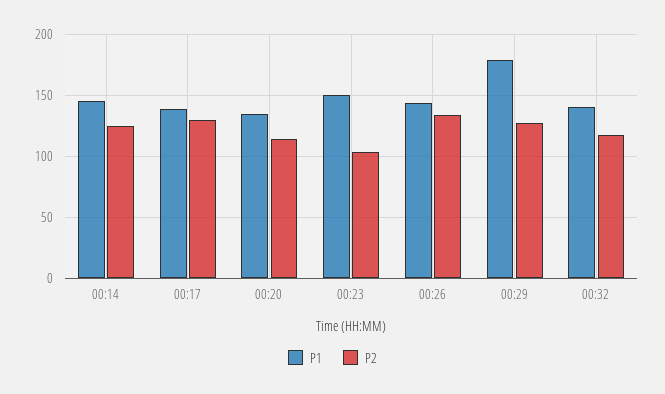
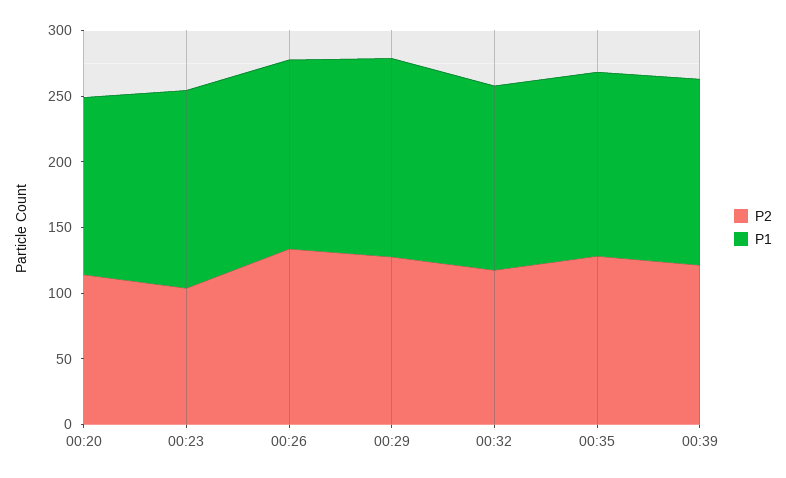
P1, 00:14: 145 -> none
P2, 00:14: 125 -> none
P1, 00:17: 140 -> none
P2, 00:17: 130 -> none
P1, 00:29: 180 -> 150
P2, 00:35: none -> 130
P1, 00:35: none -> 140
P2, 00:39: none -> 120
P1, 00:39: none -> 140

